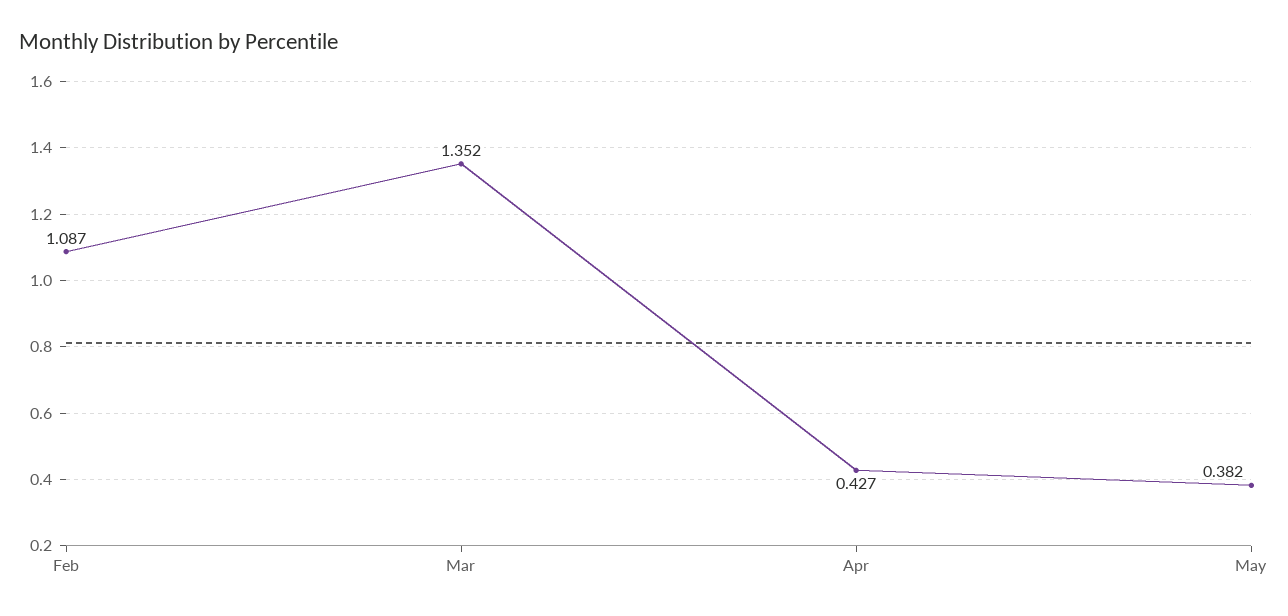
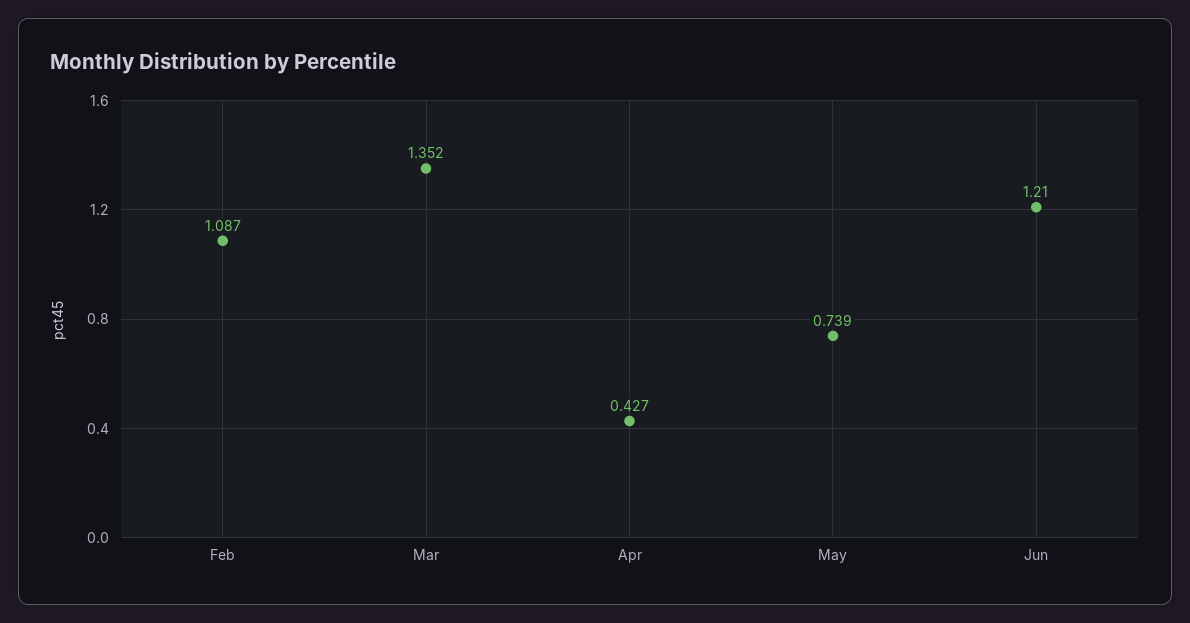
May: 0.382 -> 0.739
Jun: none -> 1.21

